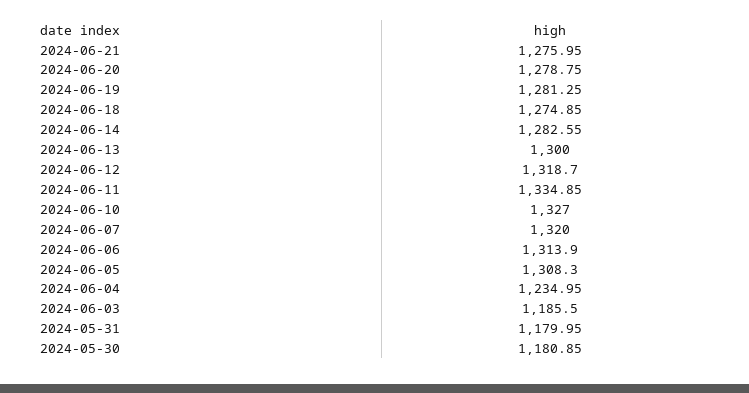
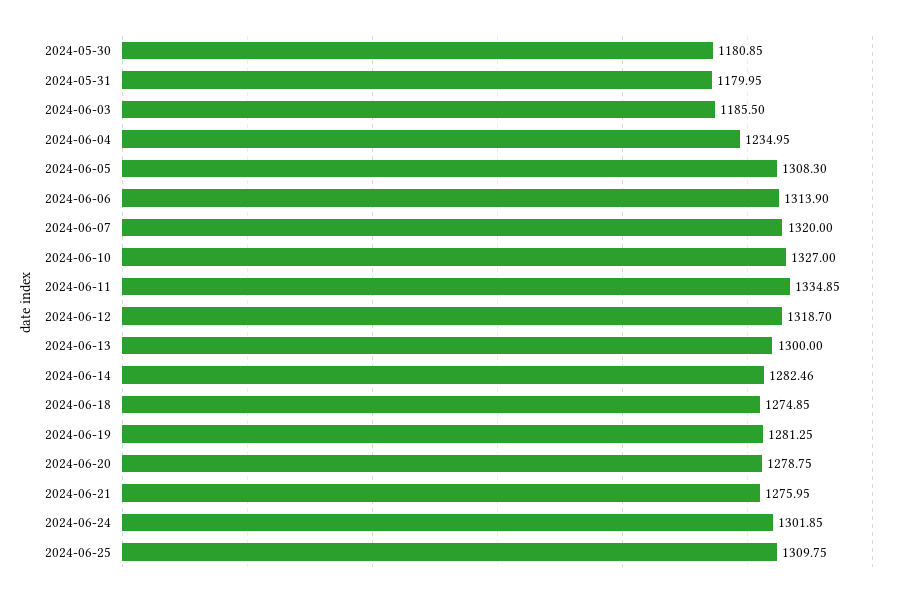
2024-06-14: 1282.55 -> 1282.46
2024-06-24: none -> 1301.85
2024-06-25: none -> 1309.75

